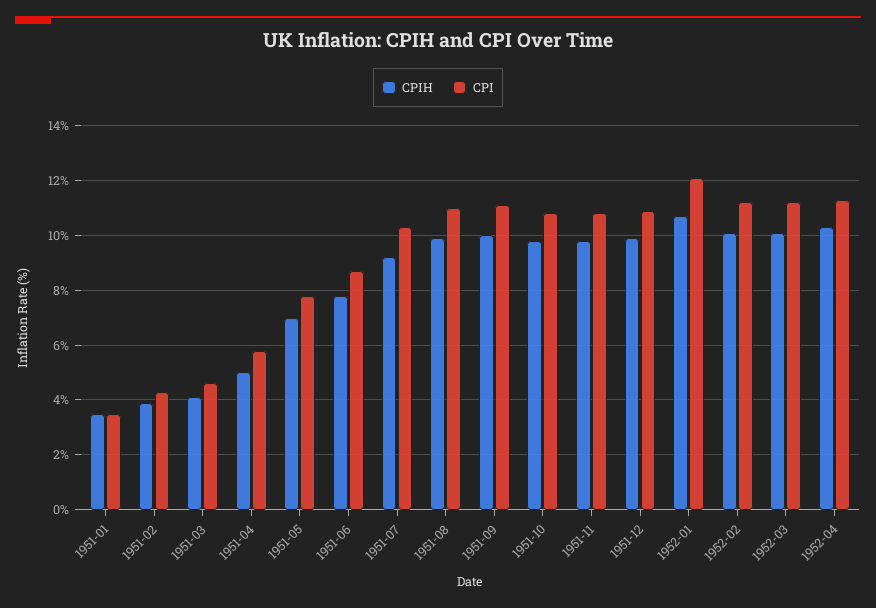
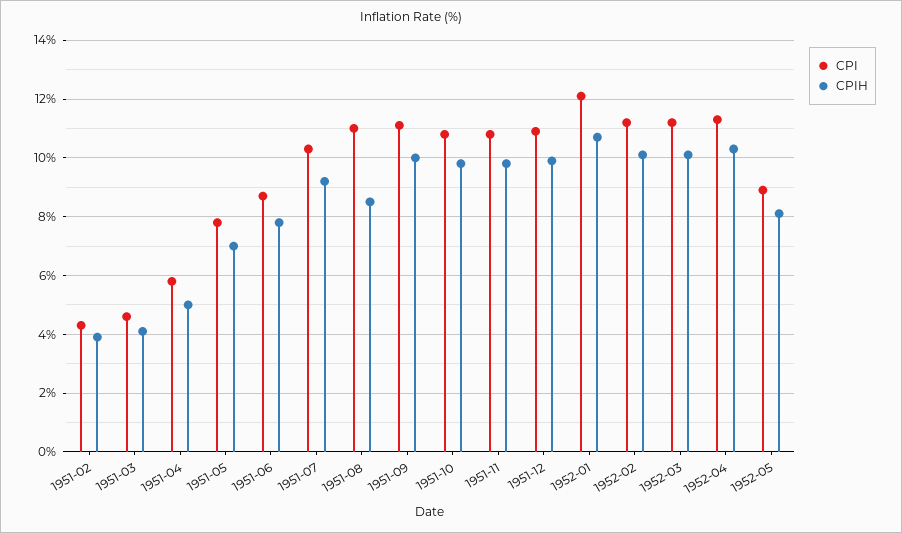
CPIH, 1951-01: 3.5 -> none
CPI, 1951-01: 3.5 -> none
CPIH, 1951-08: 10 -> 8.5
CPI, 1952-05: none -> 9
CPIH, 1952-05: none -> 8

